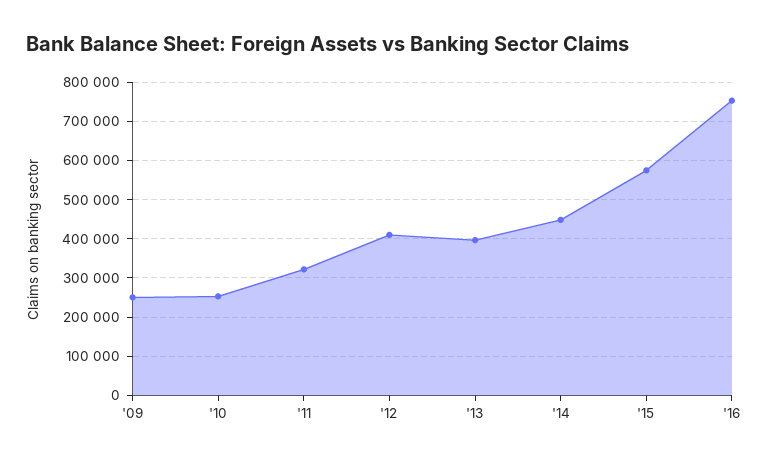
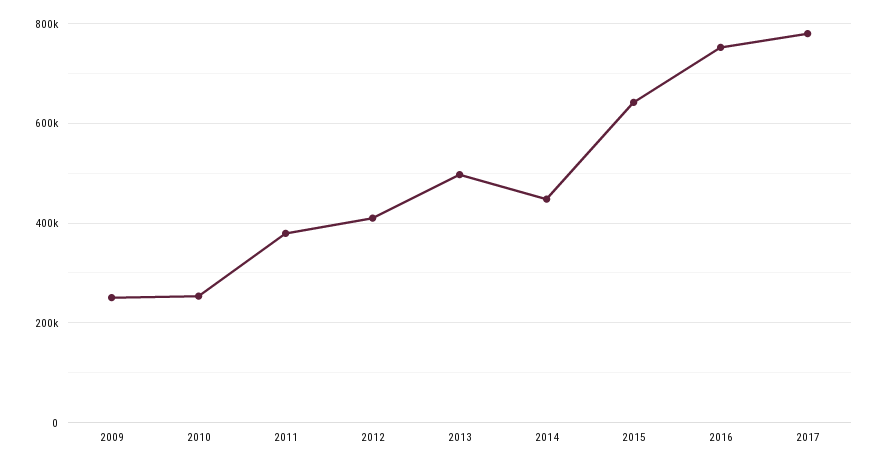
'11: 320000 -> 380000
'13: 400000 -> 500000
'15: 580000 -> 640000
2017: none -> 780000

